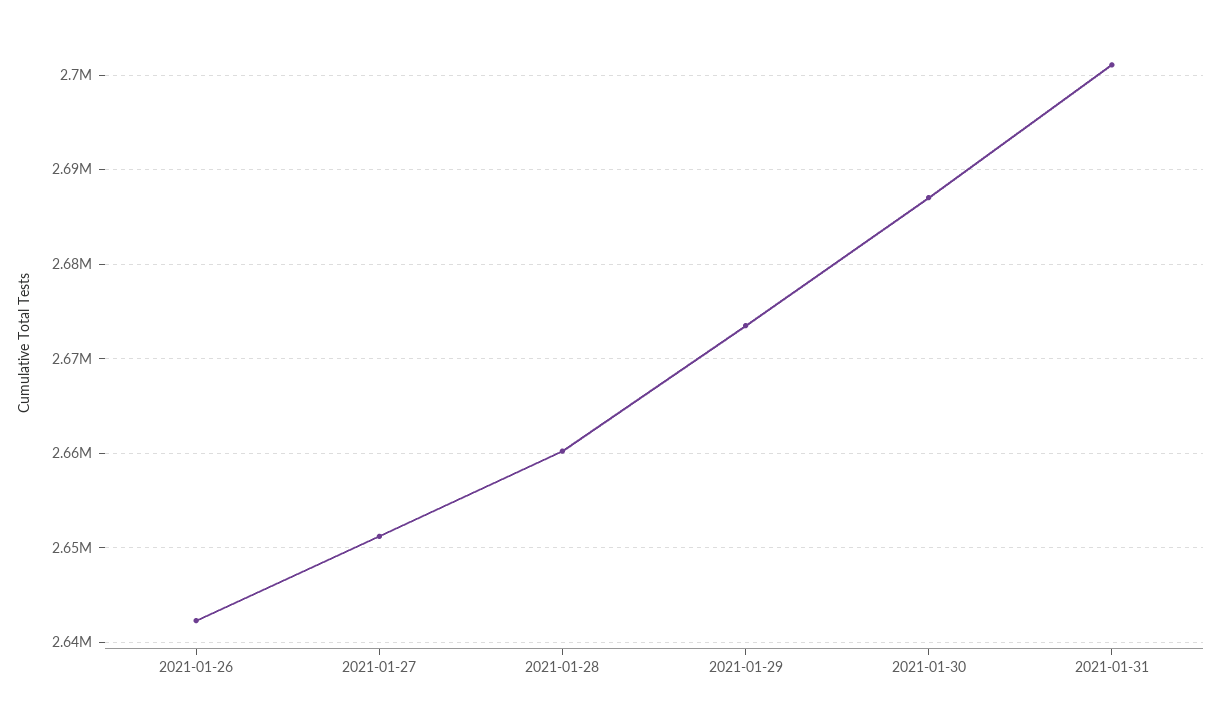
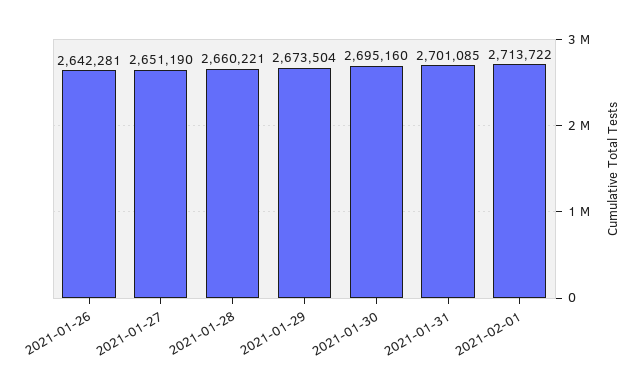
2021-01-30: 2687000 -> 2695160
2021-02-01: none -> 2713722

